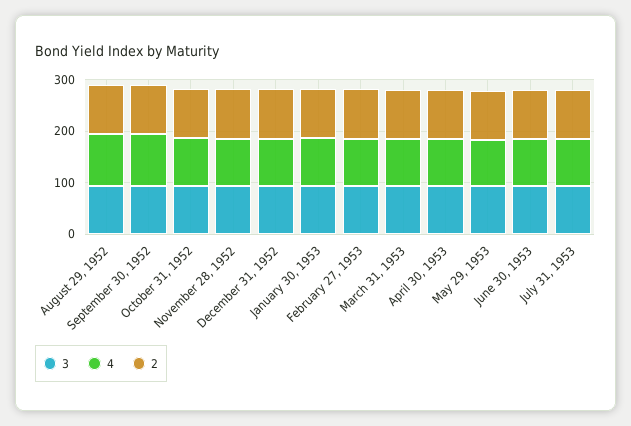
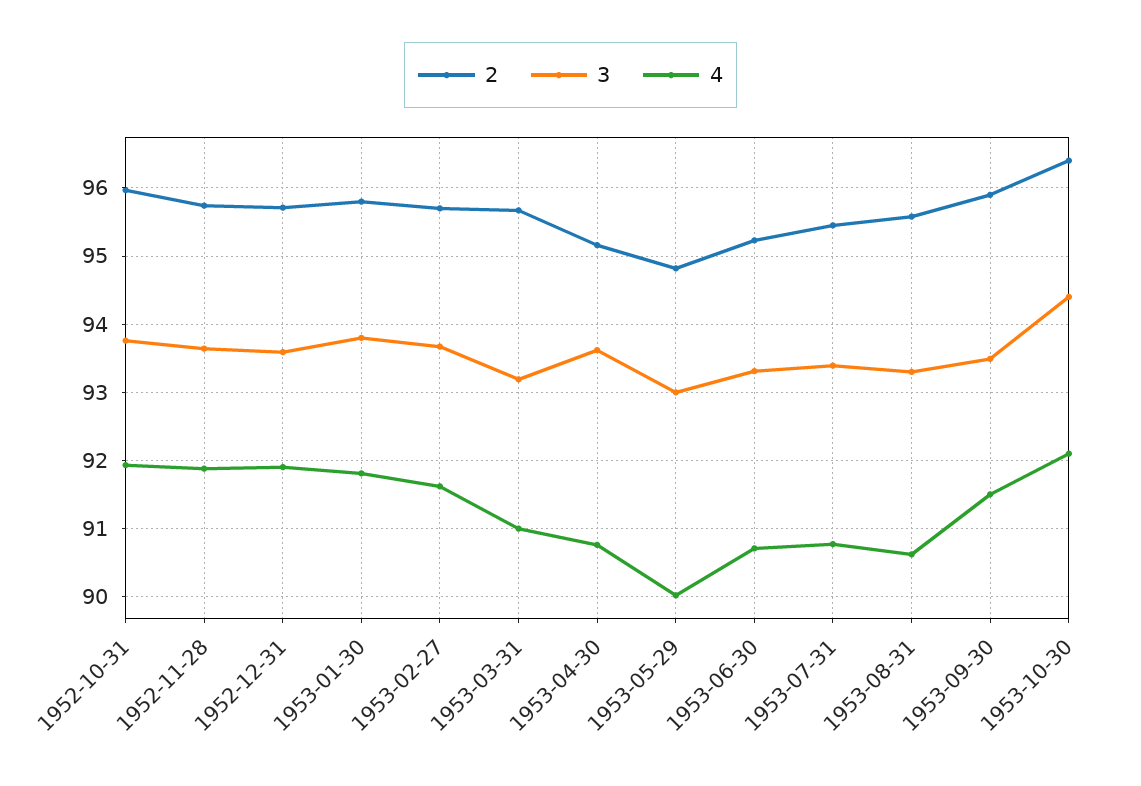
3, August 29, 1952: 100 -> none
4, August 29, 1952: 100 -> none
2, August 29, 1952: 100 -> none
3, September 30, 1952: 100 -> none
4, September 30, 1952: 100 -> none
2, September 30, 1952: 100 -> none
2, 1953-08-31: none -> 95.6
3, 1953-08-31: none -> 93.3
4, 1953-08-31: none -> 90.6
2, 1953-09-30: none -> 95.9
3, 1953-09-30: none -> 93.5
4, 1953-09-30: none -> 91.5
2, 1953-10-30: none -> 96.4
3, 1953-10-30: none -> 94.4
4, 1953-10-30: none -> 92.1

